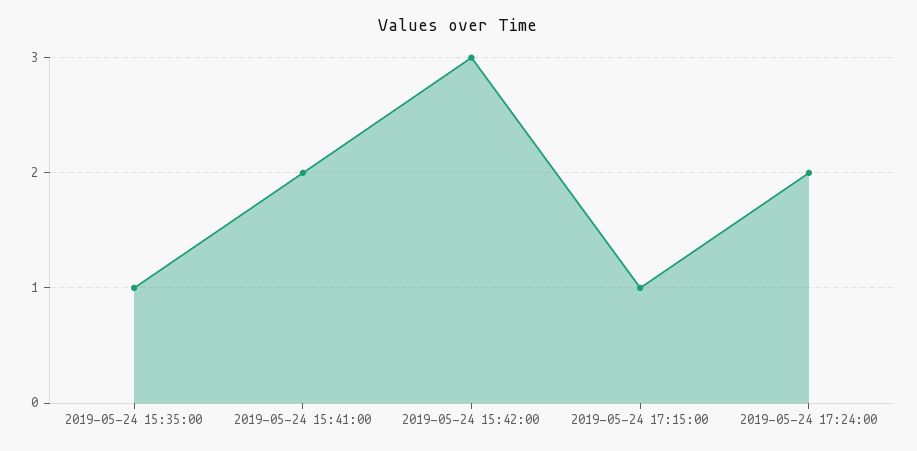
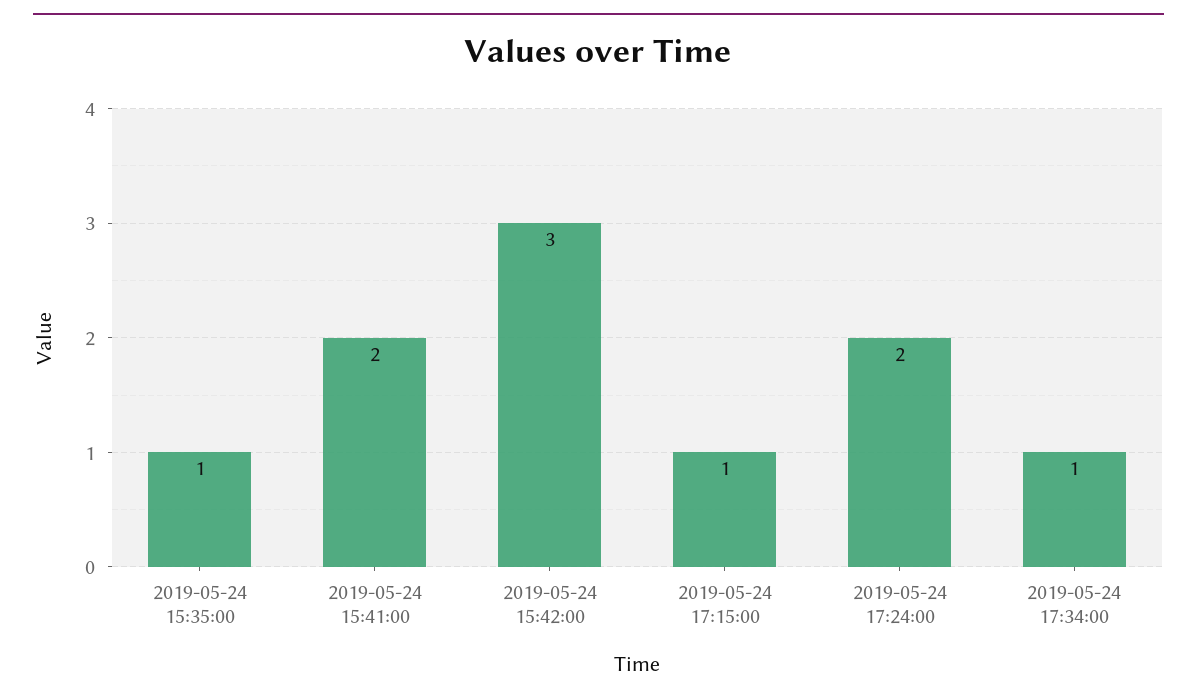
2019-05-24 17:34:00: none -> 1

